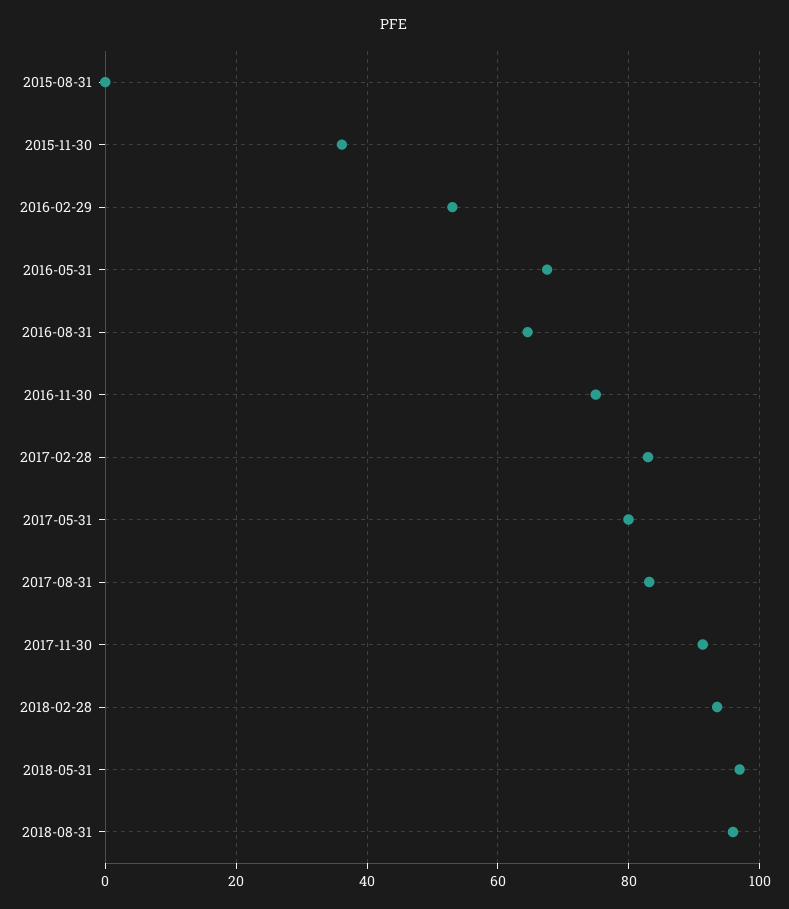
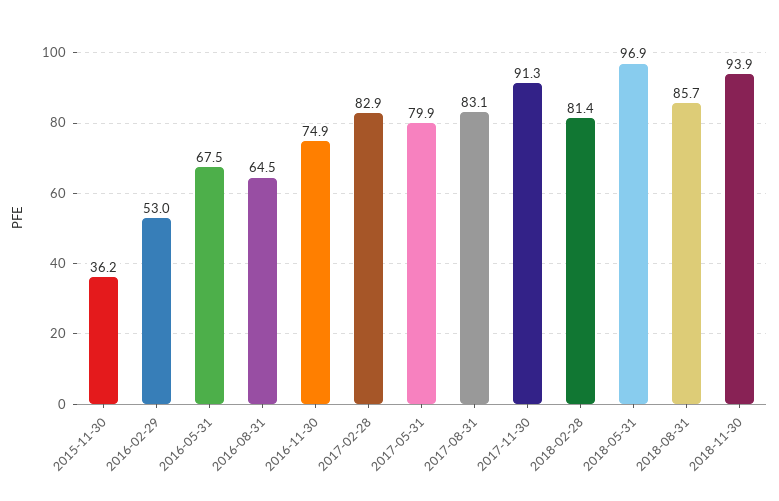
2015-08-31: 0 -> none
2018-02-28: 94 -> 81.4
2018-08-31: 96 -> 85.7
2018-11-30: none -> 93.9

